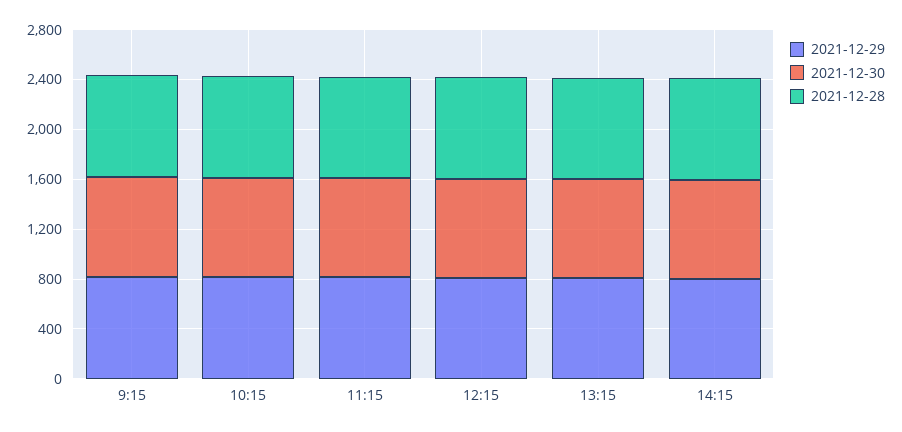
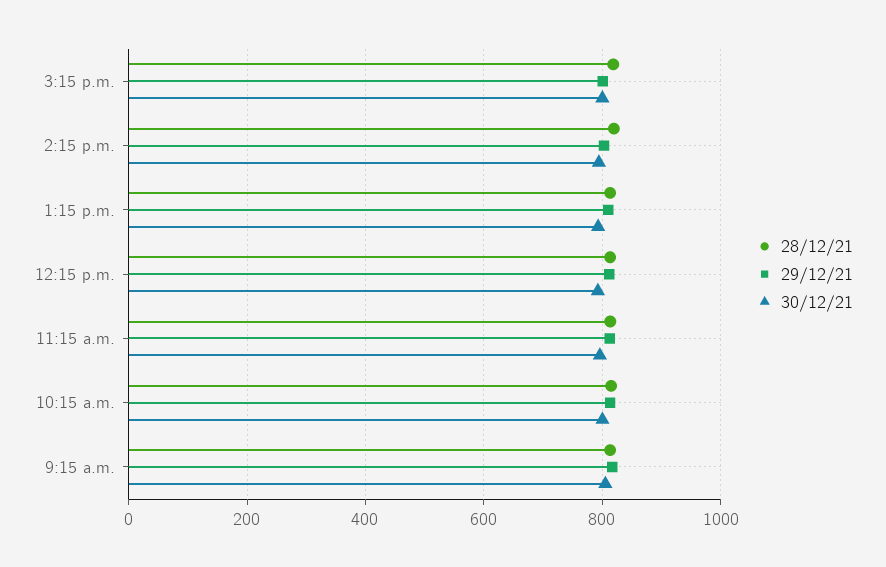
2021-12-28, 3:15 p.m.: none -> 820
2021-12-29, 3:15 p.m.: none -> 800
2021-12-30, 3:15 p.m.: none -> 800

